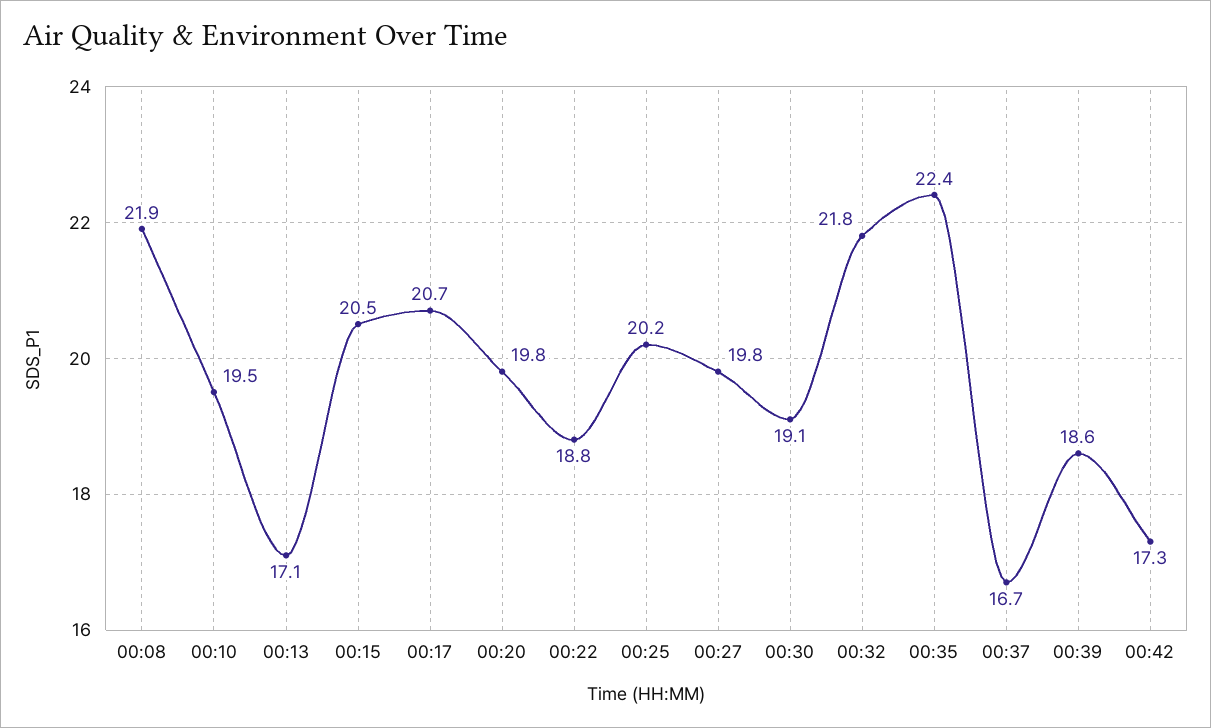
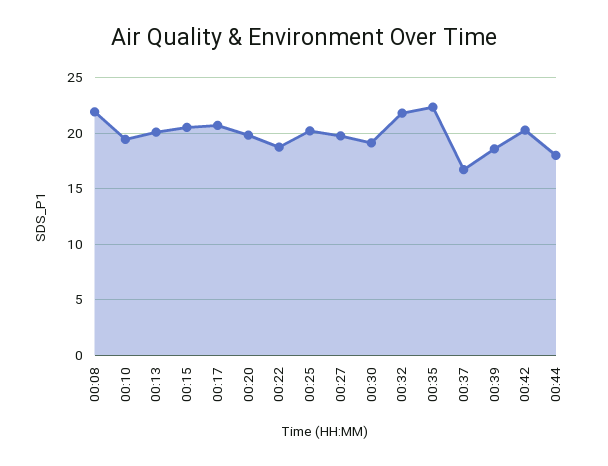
00:13: 17.1 -> 20
00:42: 17.3 -> 20
00:44: none -> 18

